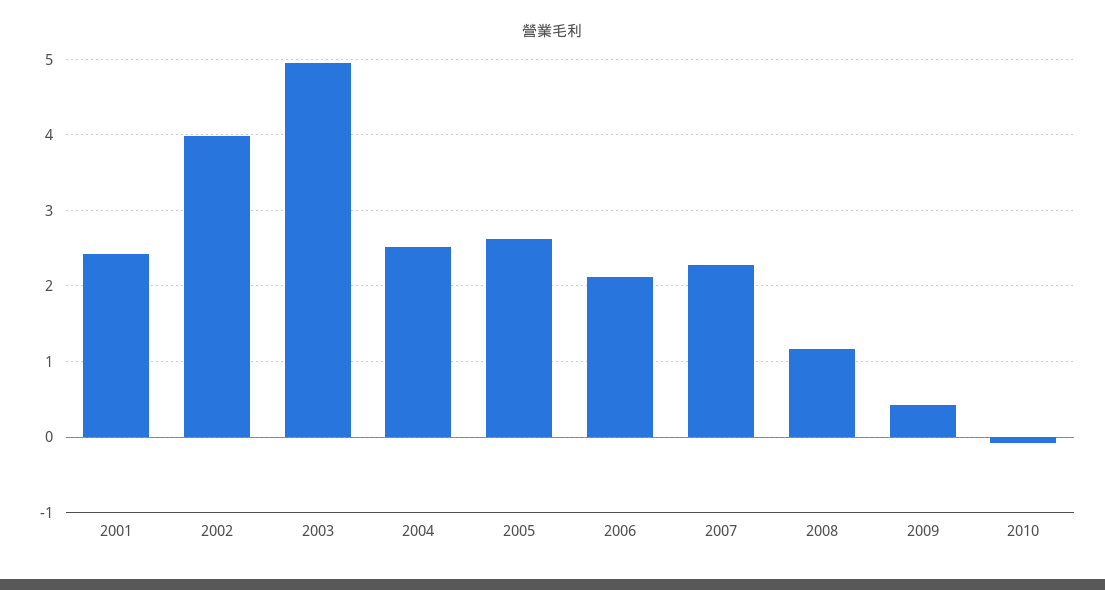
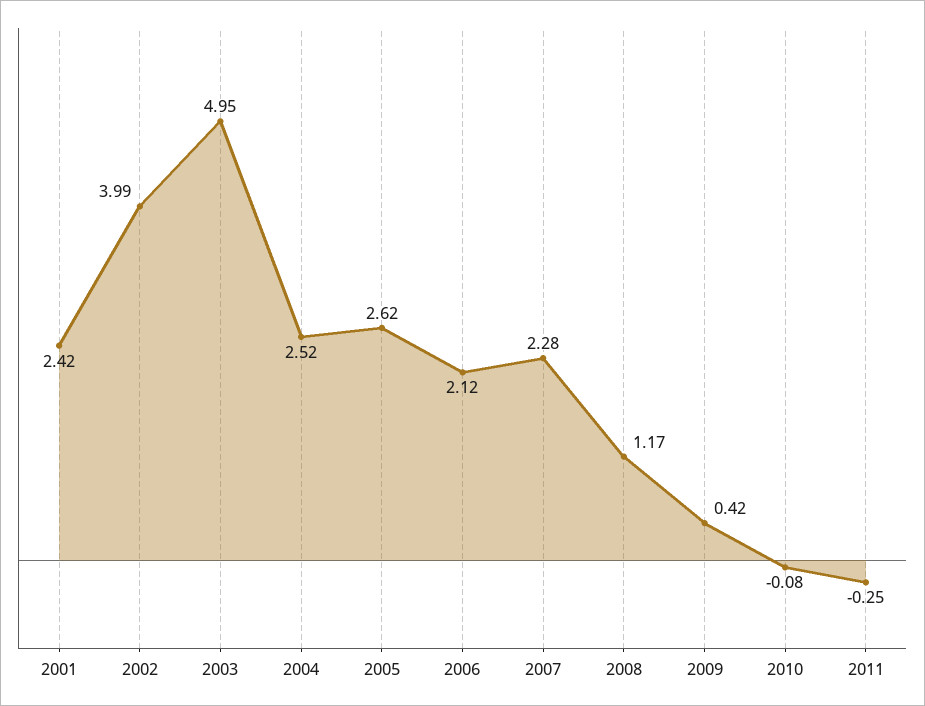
2011: none -> -0.25

